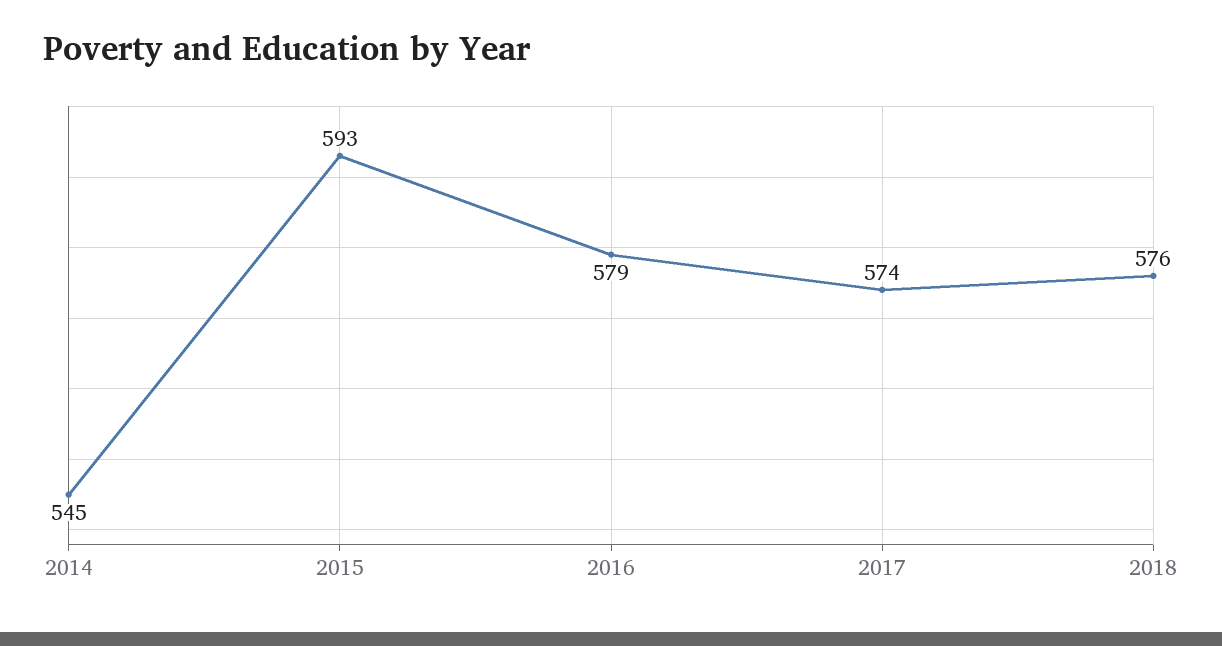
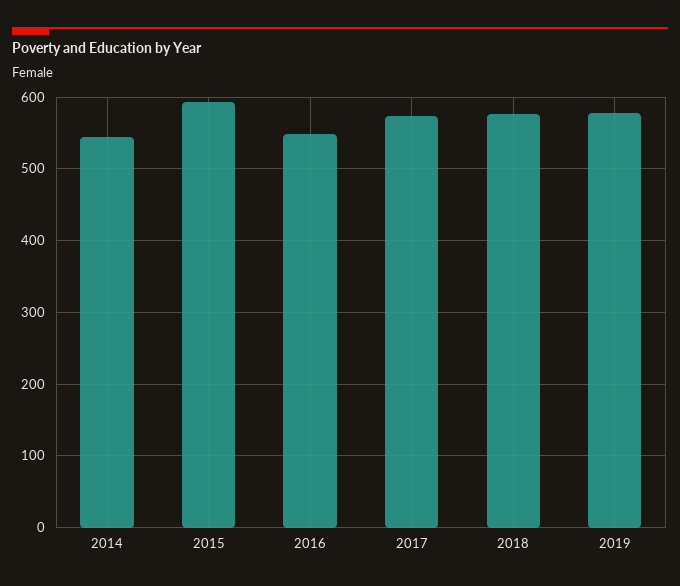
2016: 579 -> 550
2019: none -> 580

